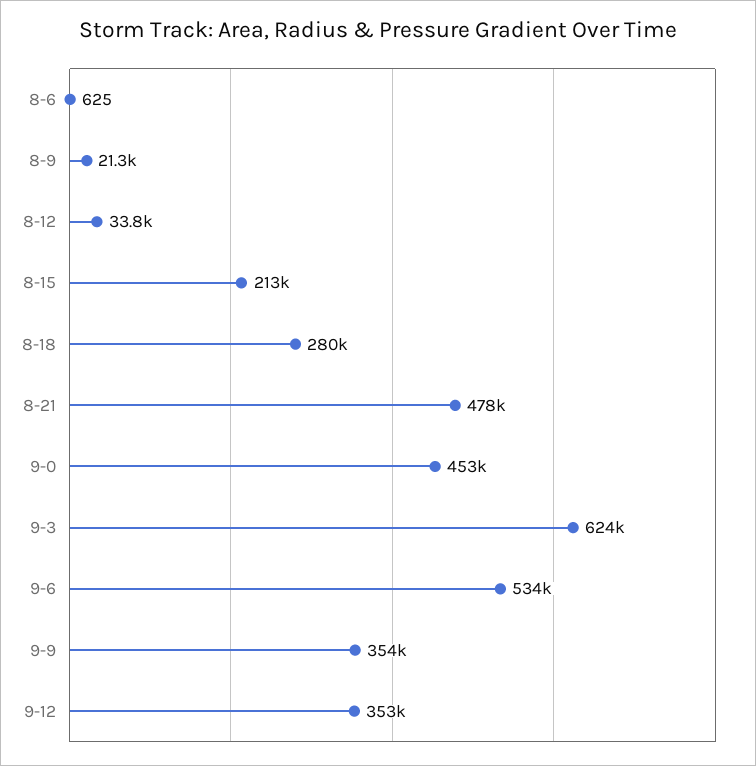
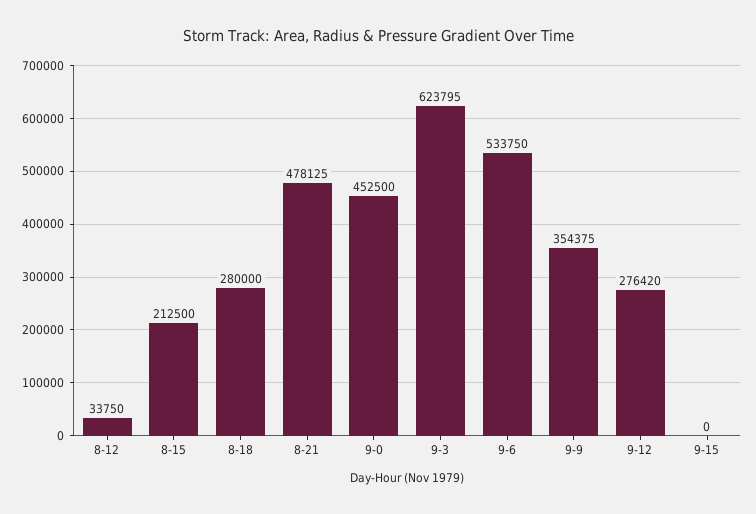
8-6: 625 -> none
8-9: 21300 -> none
9-12: 353000 -> 276420
9-15: none -> 0

